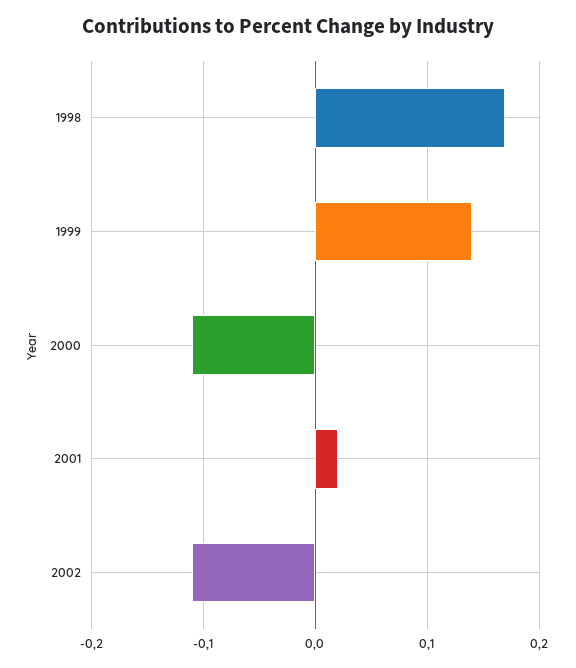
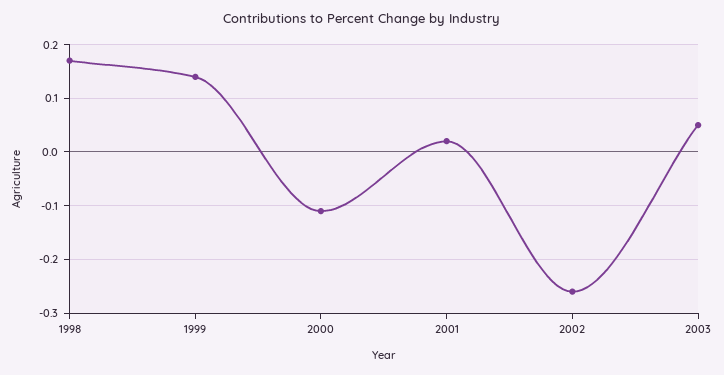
2002: -0.11 -> -0.25
2003: none -> 0.05

